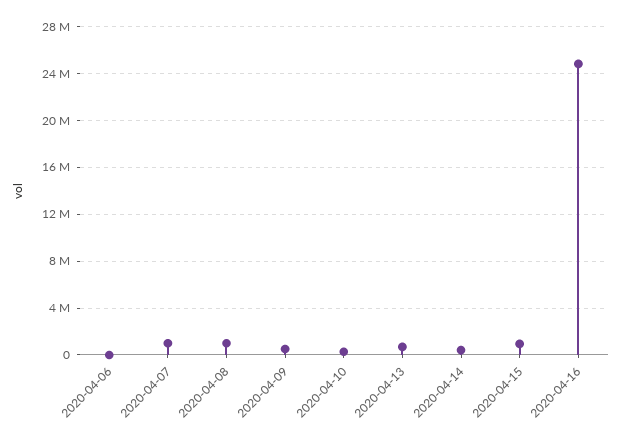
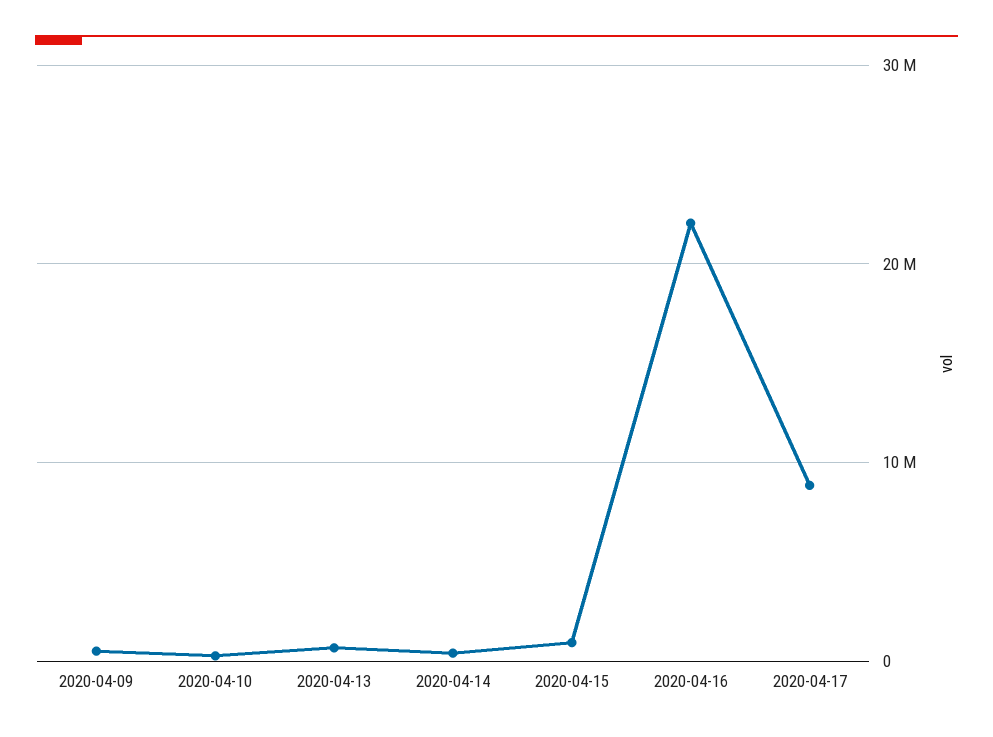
2020-04-06: 0 -> none
2020-04-07: 1000000 -> none
2020-04-08: 1000000 -> none
2020-04-16: 25000000 -> 22000000
2020-04-17: none -> 9000000

